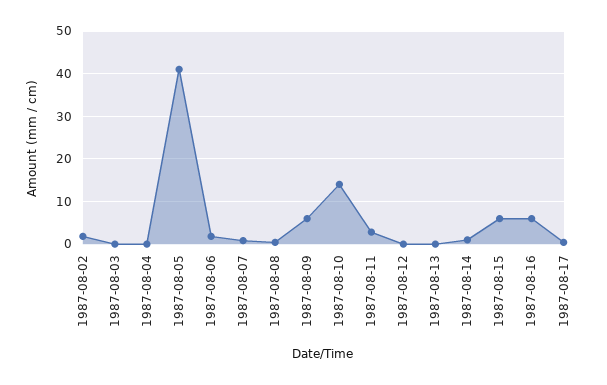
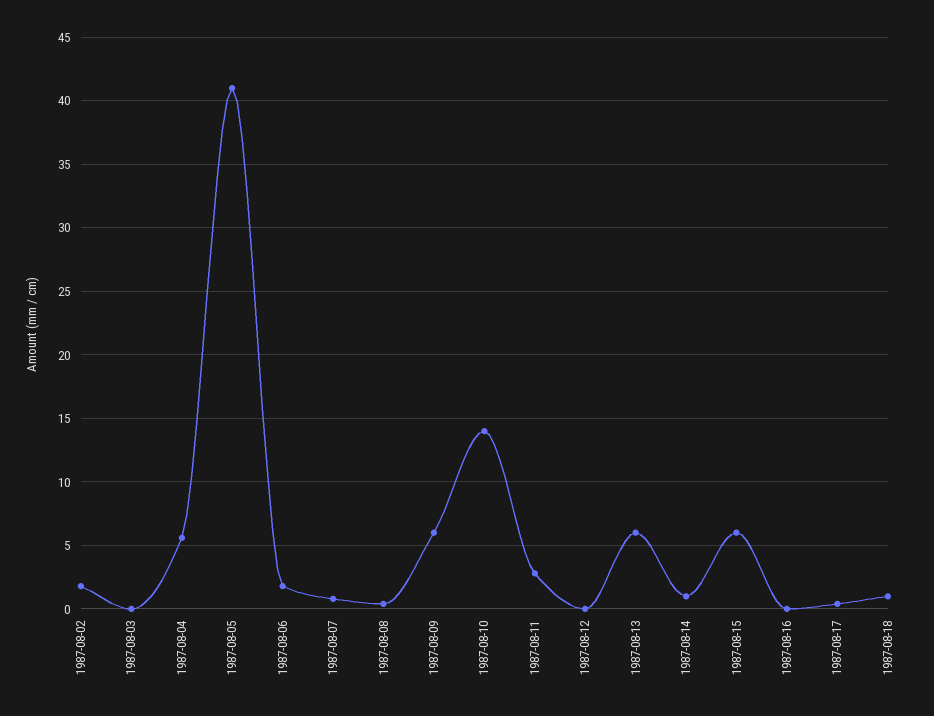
1987-08-04: 0 -> 5.5
1987-08-13: 0 -> 6
1987-08-16: 6 -> 0
1987-08-18: none -> 1

